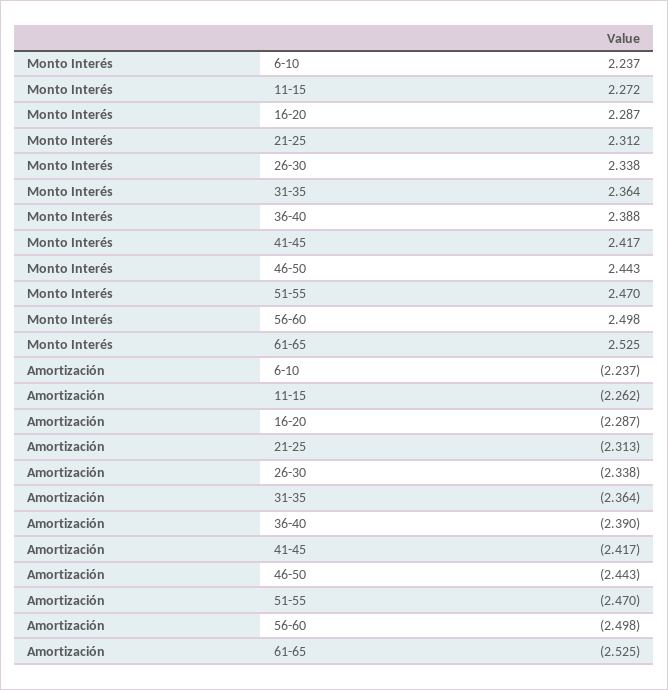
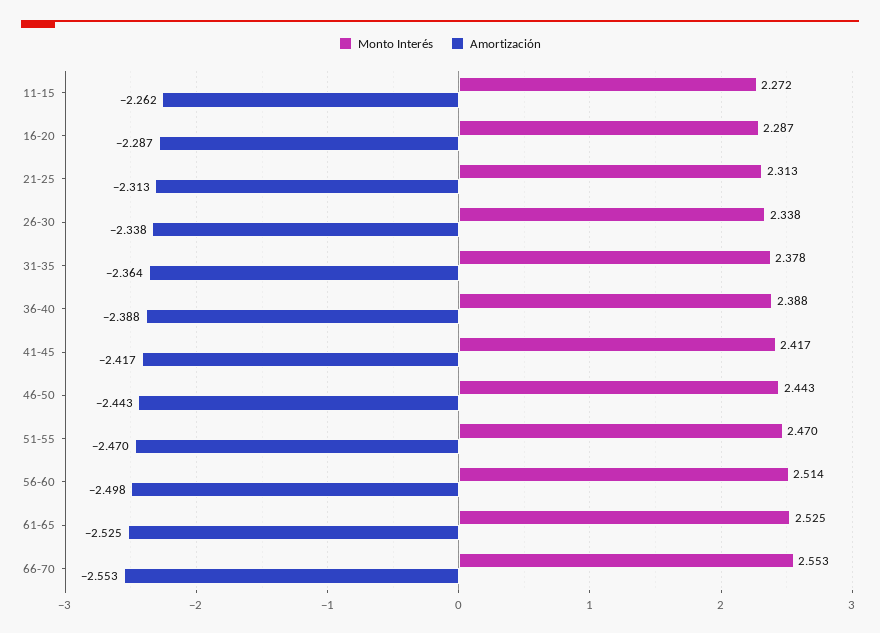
Monto Interés, 6-10: 2.237 -> none
Monto Interés, 21-25: 2.312 -> 2.313
Monto Interés, 31-35: 2.364 -> 2.378
Monto Interés, 56-60: 2.498 -> 2.514
Amortización, 6-10: -2.237 -> none
Amortización, 36-40: -2.39 -> -2.388
Monto Interés, 66-70: none -> 2.553
Amortización, 66-70: none -> -2.553

